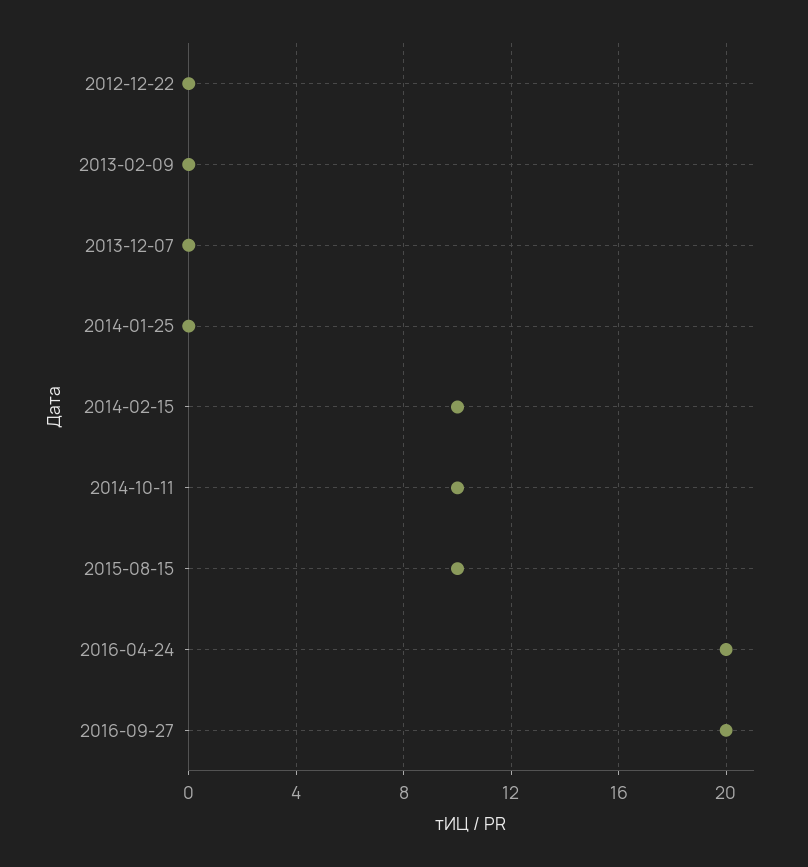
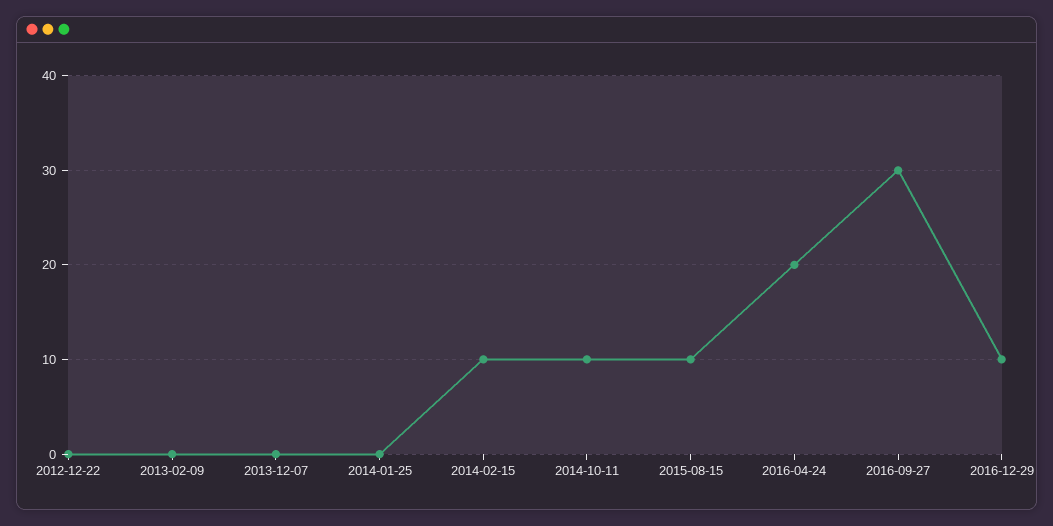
2016-09-27: 20 -> 30
2016-12-29: none -> 10

